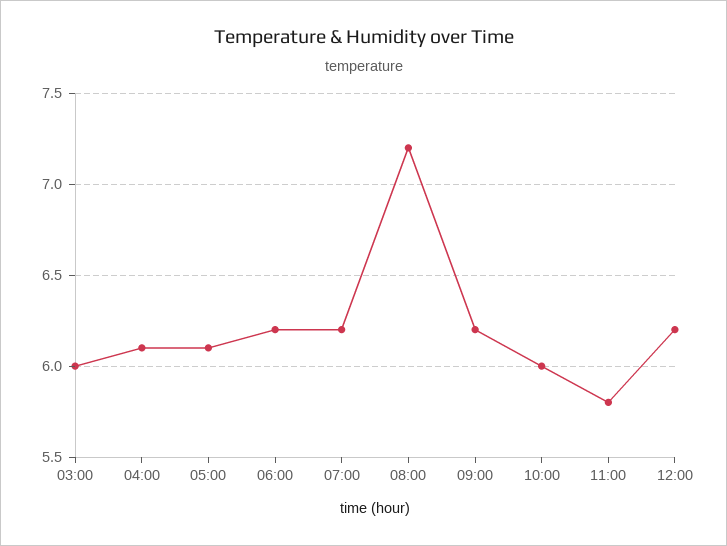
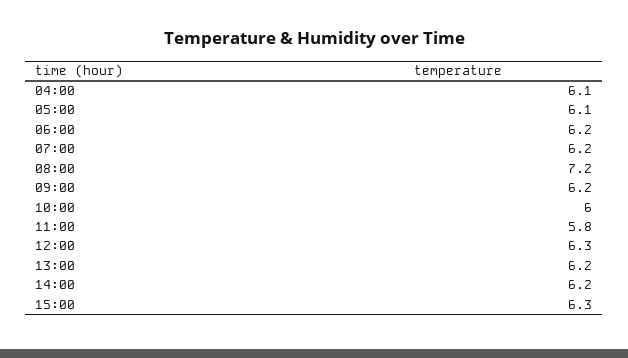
03:00: 6 -> none
12:00: 6.2 -> 6.3
13:00: none -> 6.2
14:00: none -> 6.2
15:00: none -> 6.3

